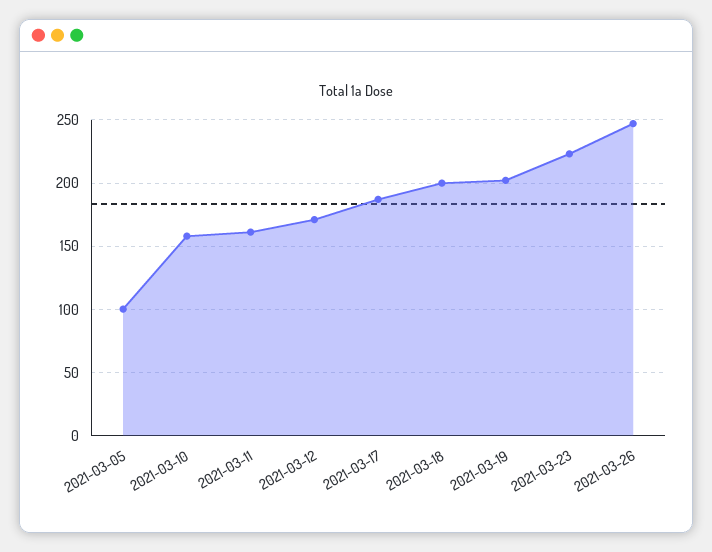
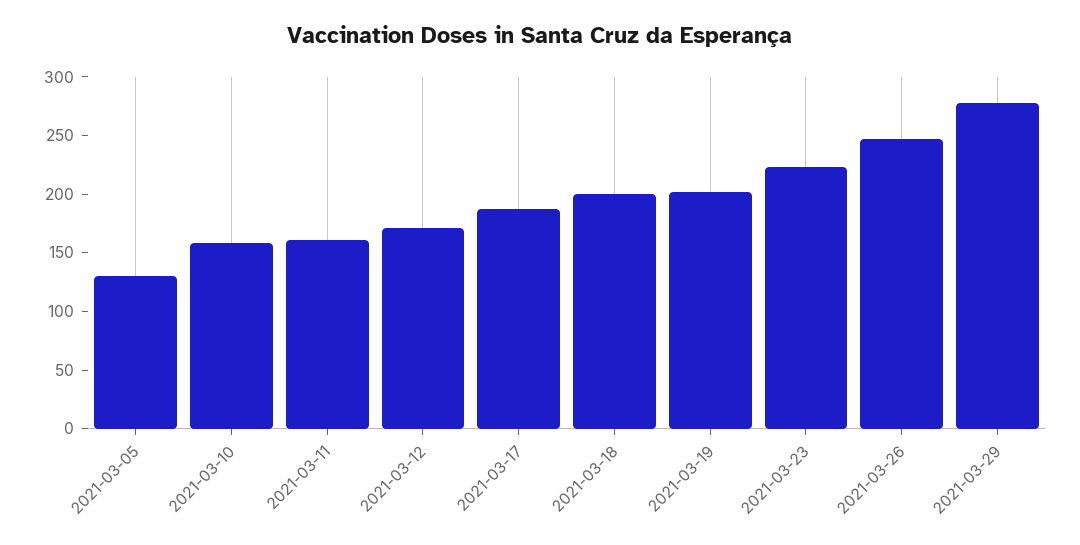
2021-03-05: 100 -> 130
2021-03-29: none -> 280

